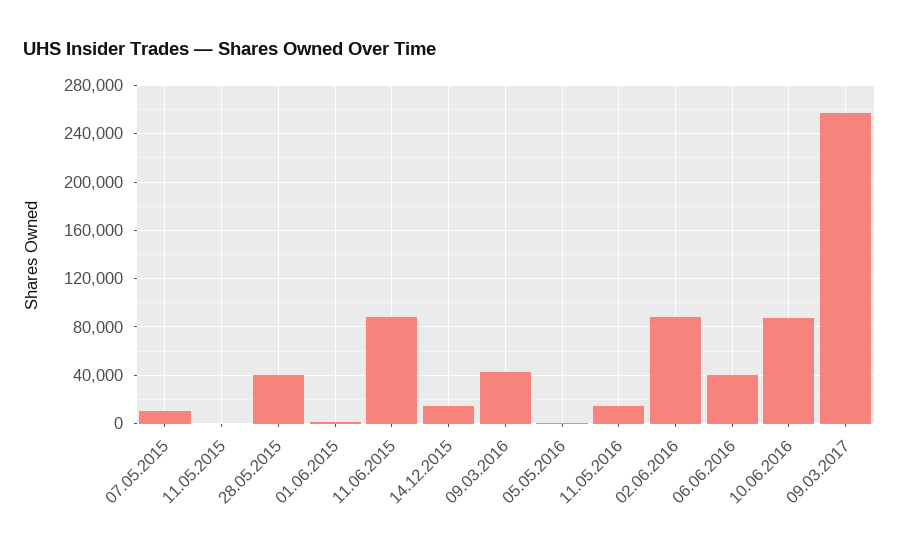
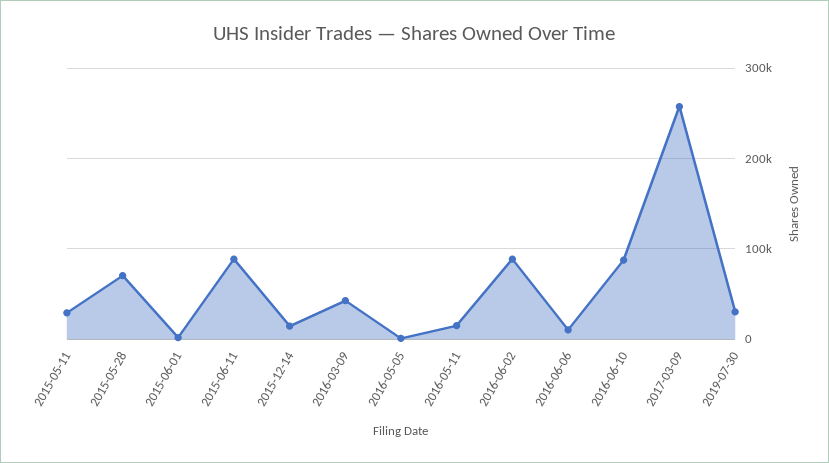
07.05.2015: 10000 -> none
11.05.2015: 0 -> 30000
28.05.2015: 40000 -> 70000
06.06.2016: 40000 -> 10000
2019-07-30: none -> 30000

